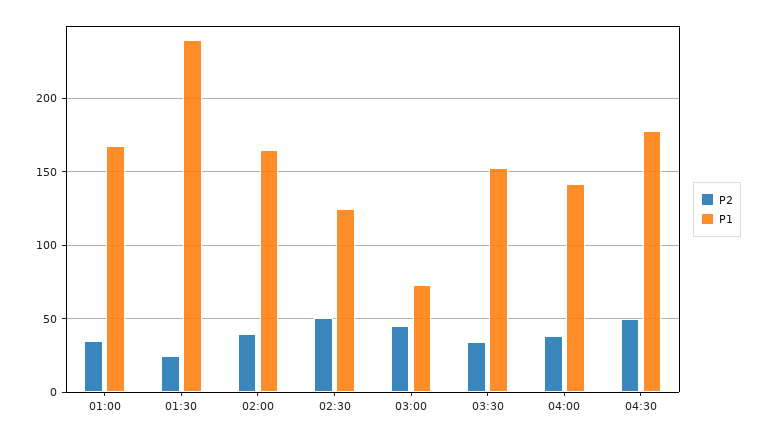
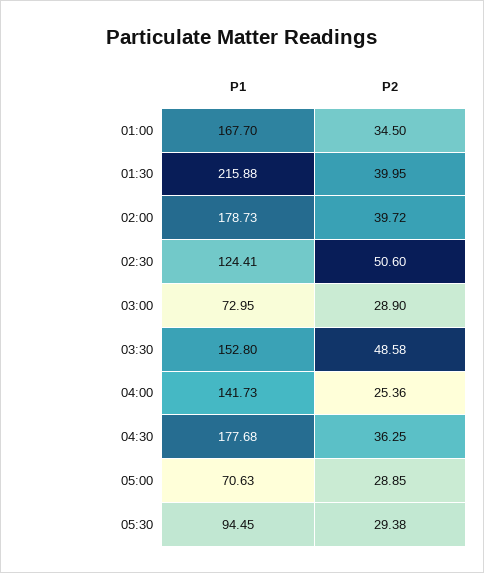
P2, 01:30: 25 -> 39.95
P1, 01:30: 240 -> 215.88
P1, 02:00: 165 -> 178.73
P2, 03:00: 45 -> 28.9
P2, 03:30: 35 -> 48.58
P2, 04:00: 40 -> 25.36
P2, 04:30: 50 -> 36.25
P1, 05:00: none -> 70.63
P2, 05:00: none -> 28.85
P1, 05:30: none -> 94.45
P2, 05:30: none -> 29.38

